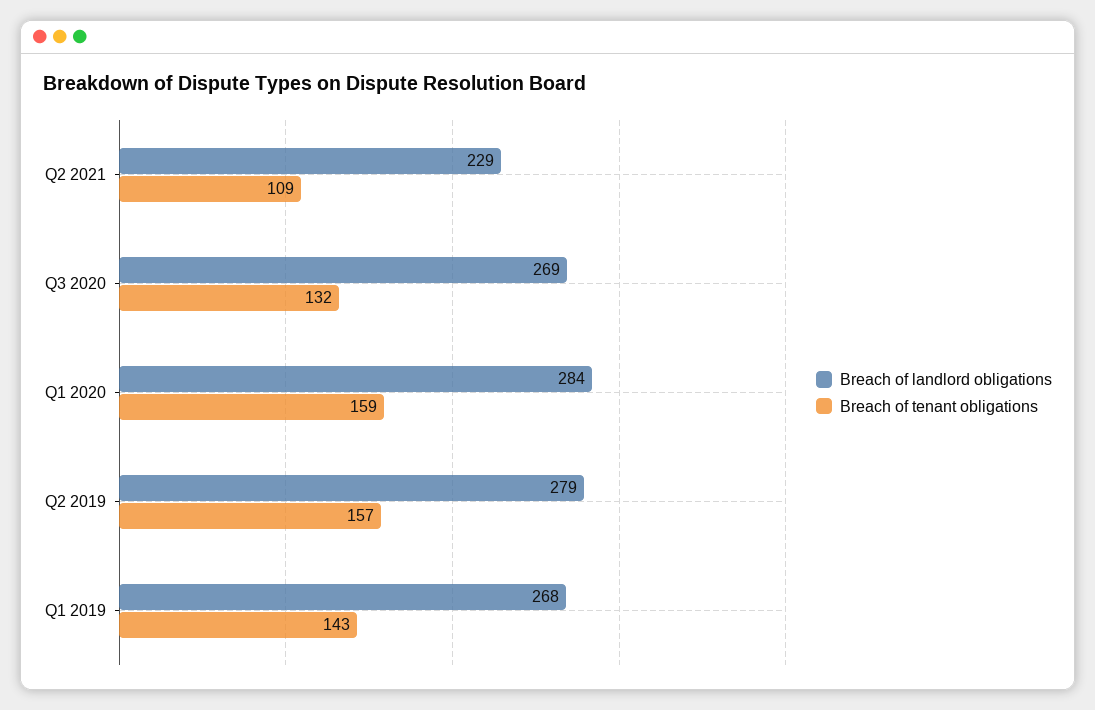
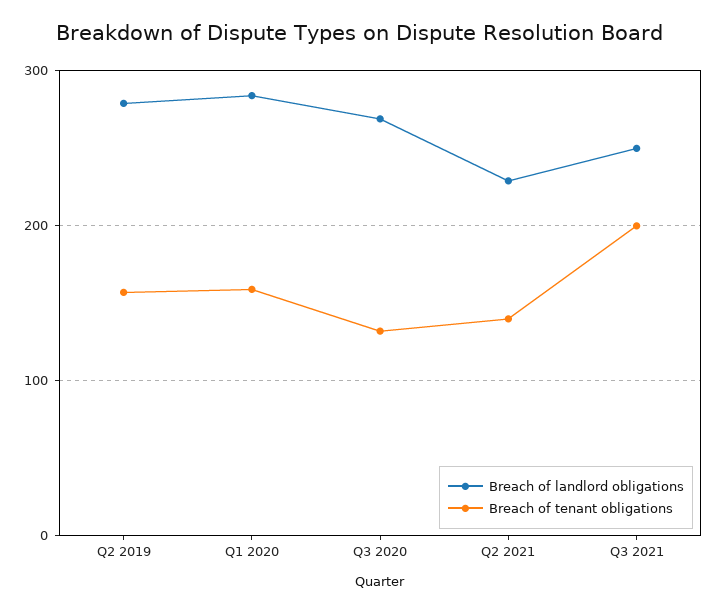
Breach of tenant obligations, Q2 2021: 109 -> 140
Breach of landlord obligations, Q1 2019: 268 -> none
Breach of tenant obligations, Q1 2019: 143 -> none
Breach of landlord obligations, Q3 2021: none -> 250
Breach of tenant obligations, Q3 2021: none -> 200

